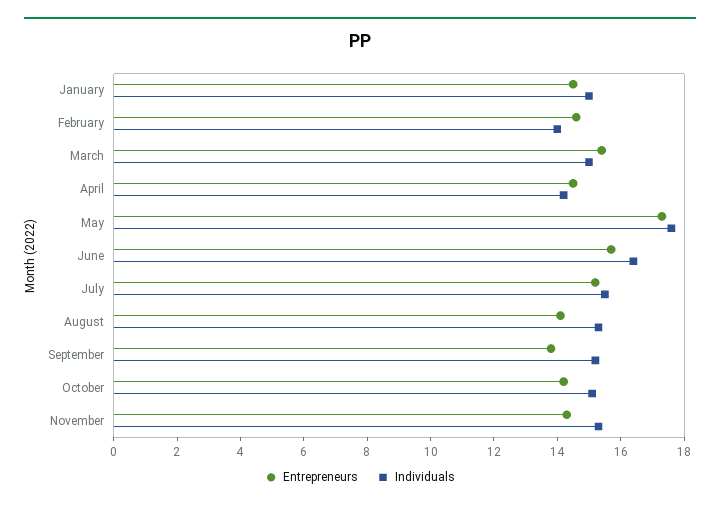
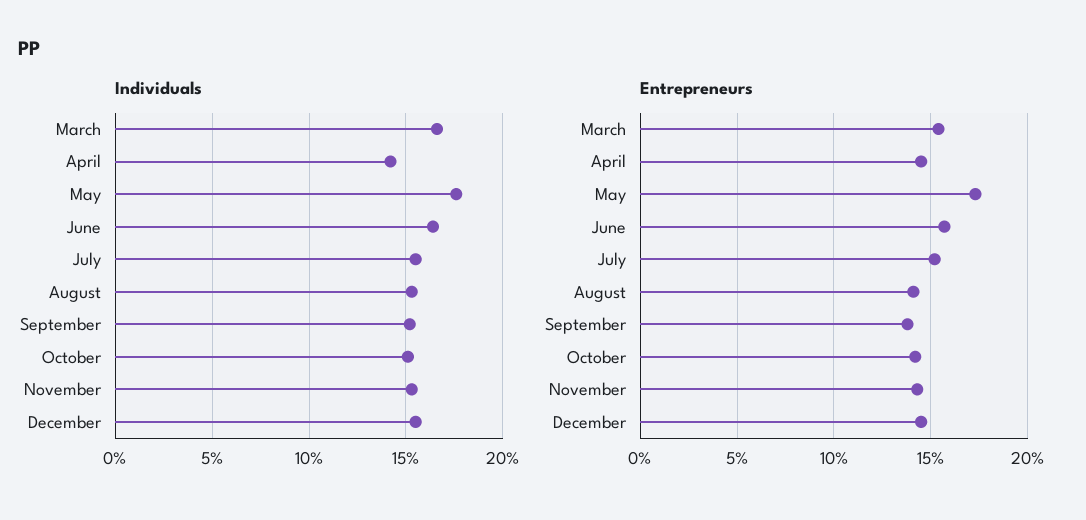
Entrepreneurs, January: 14.5 -> none
Individuals, January: 15 -> none
Entrepreneurs, February: 14.5 -> none
Individuals, February: 14 -> none
Individuals, March: 15 -> 16.5
Individuals, December: none -> 15.5
Entrepreneurs, December: none -> 14.5

